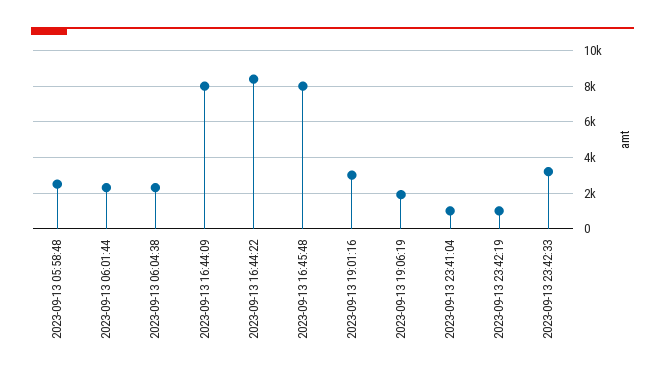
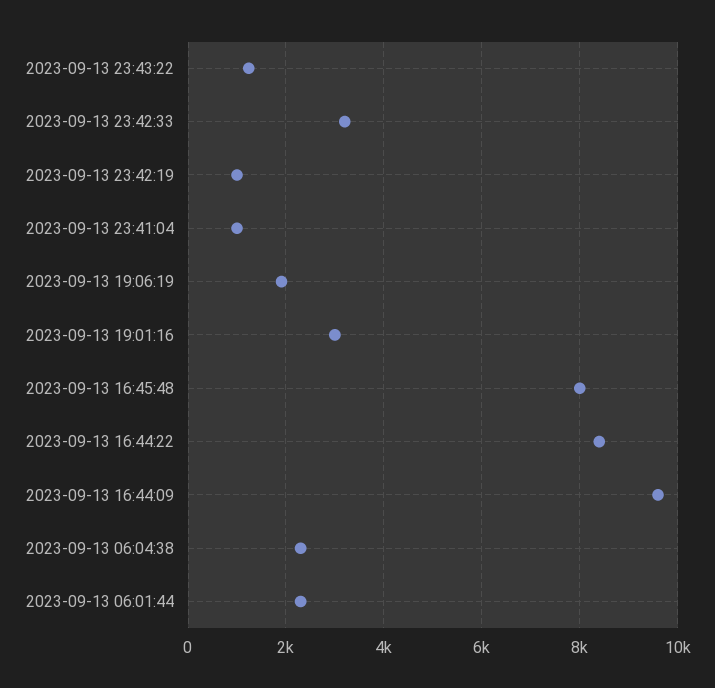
2023-09-13 05:58:48: 2500 -> none
2023-09-13 16:44:09: 8000 -> 9600
2023-09-13 23:43:22: none -> 1200

